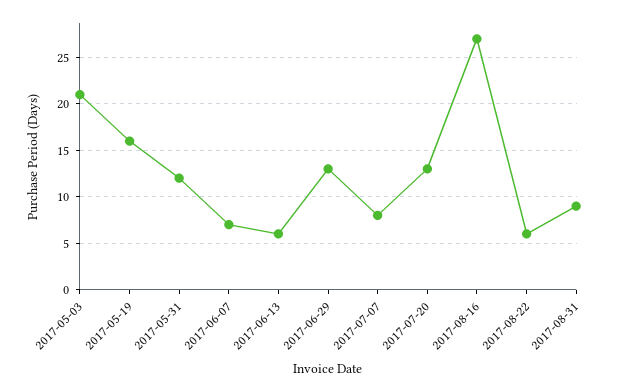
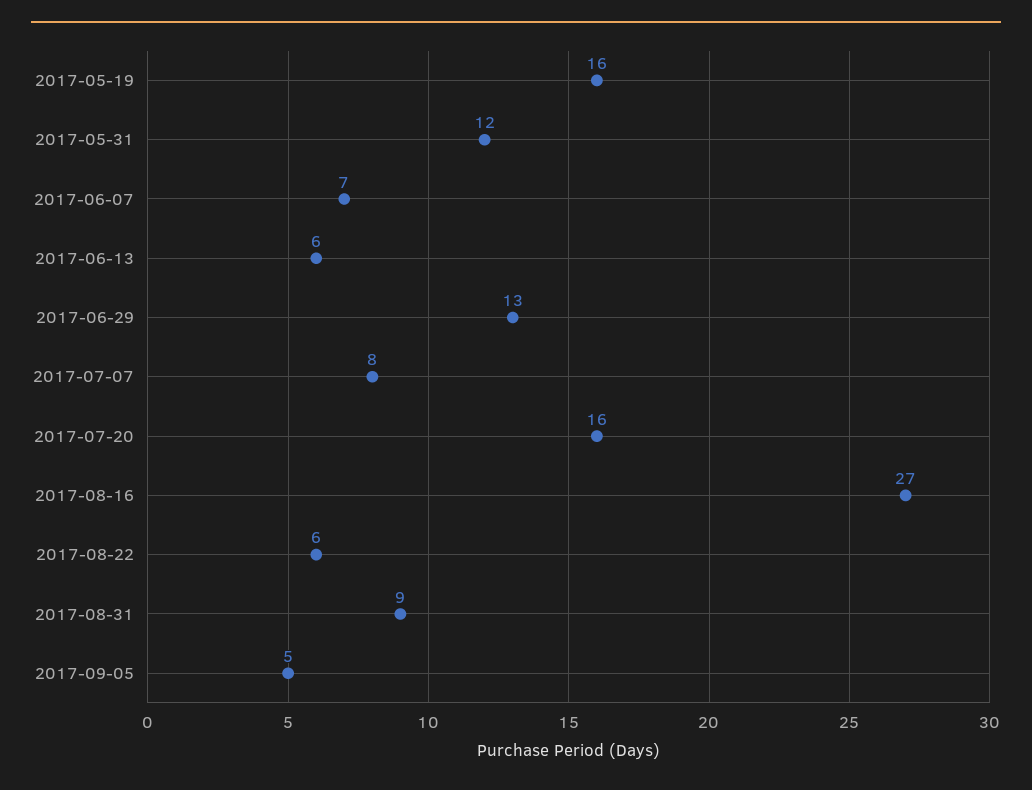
2017-05-03: 21 -> none
2017-07-20: 13 -> 16
2017-09-05: none -> 5

